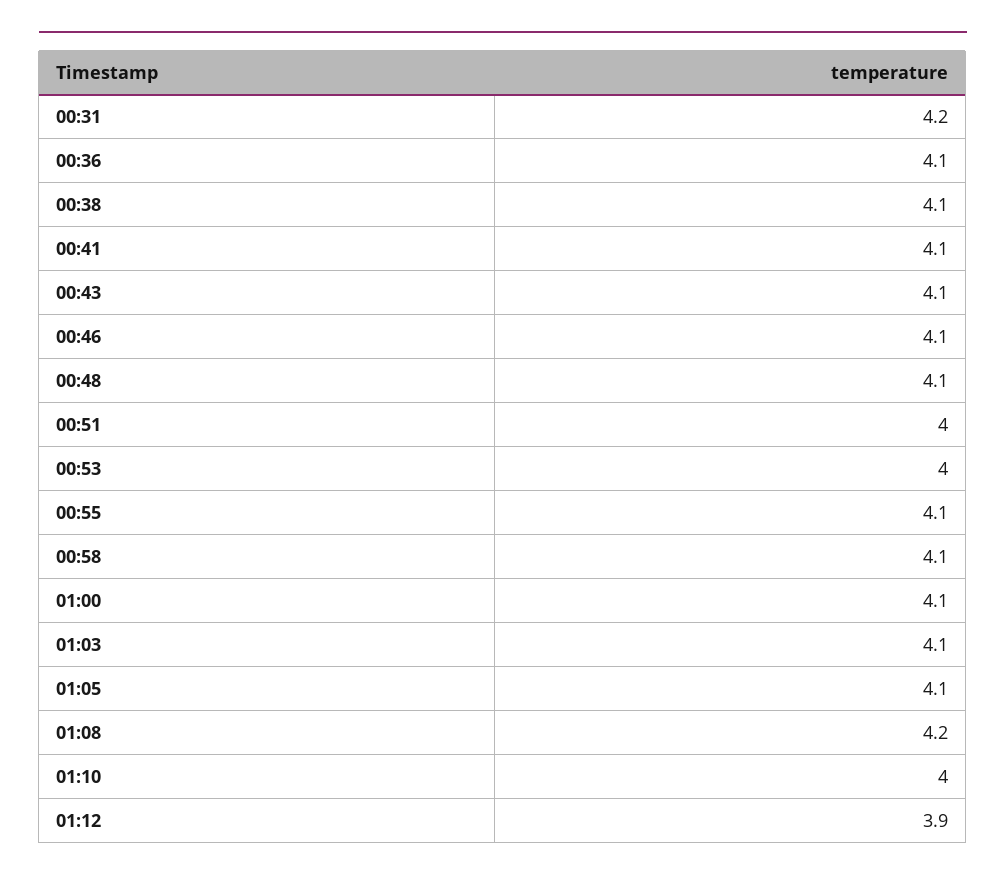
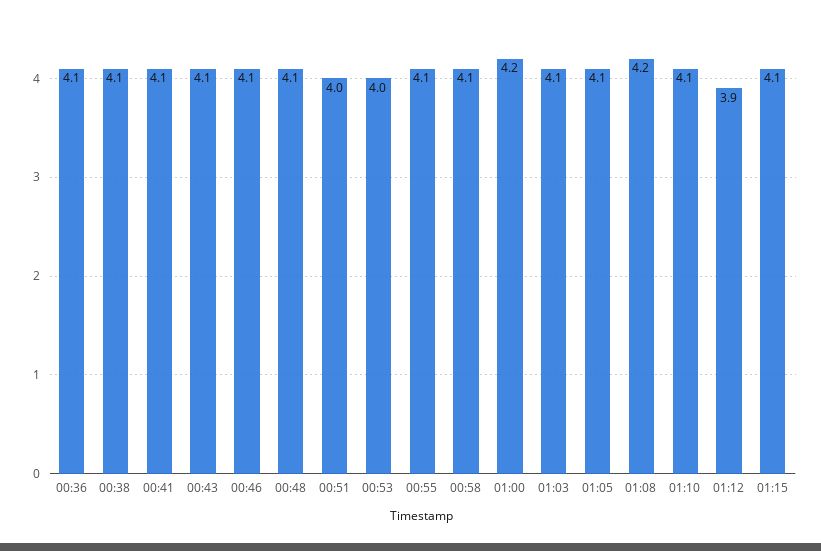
00:31: 4.2 -> none
01:00: 4.1 -> 4.2
01:10: 4 -> 4.1
01:15: none -> 4.1

